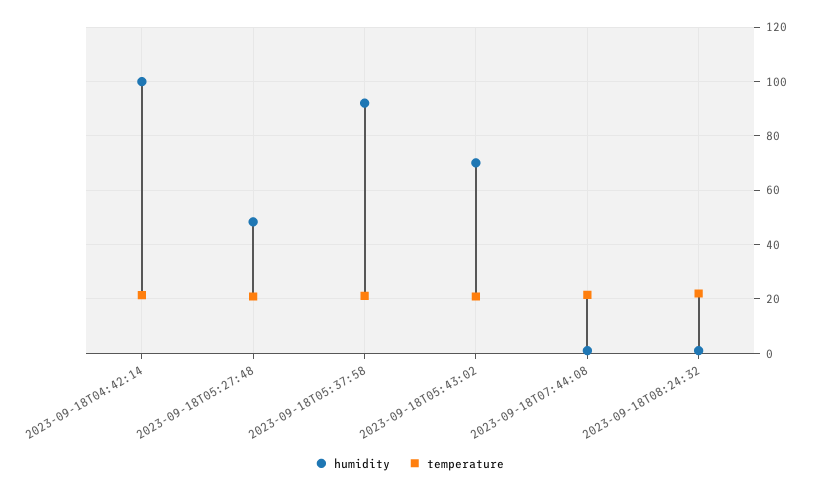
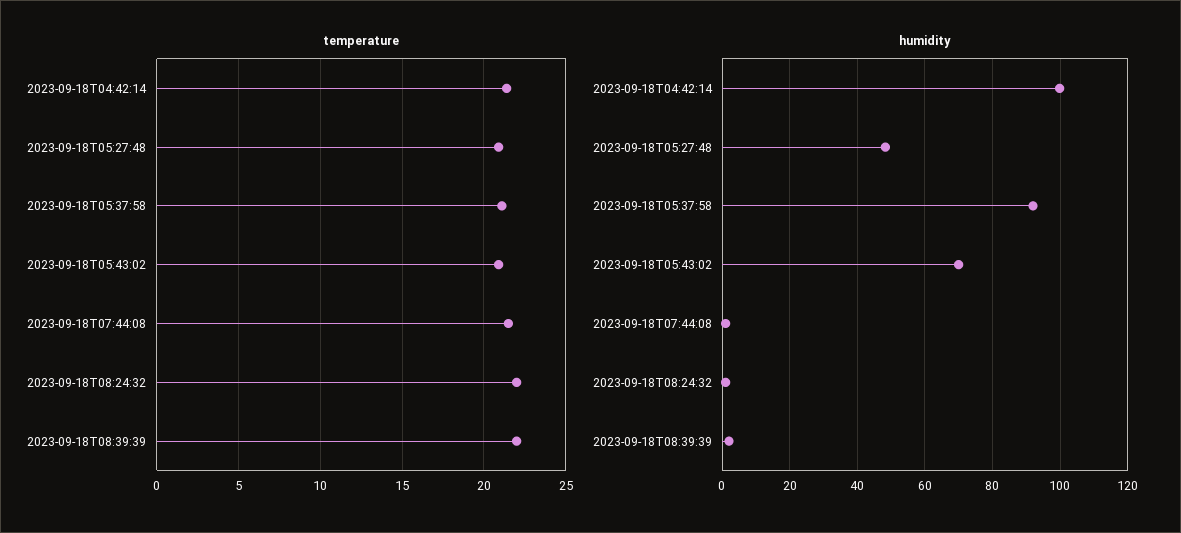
temperature, 2023-09-18T08:39:39: none -> 22
humidity, 2023-09-18T08:39:39: none -> 2

